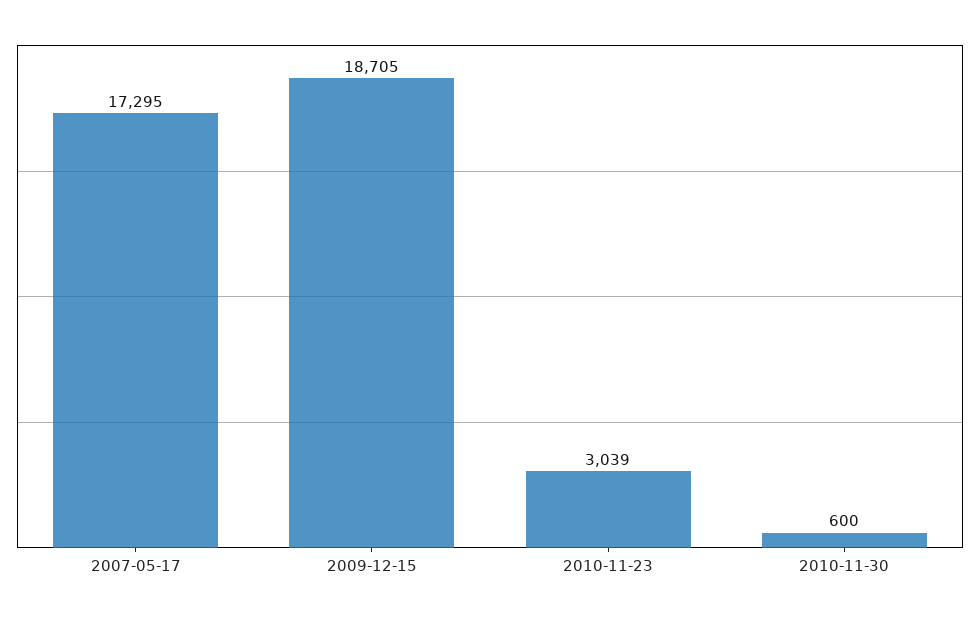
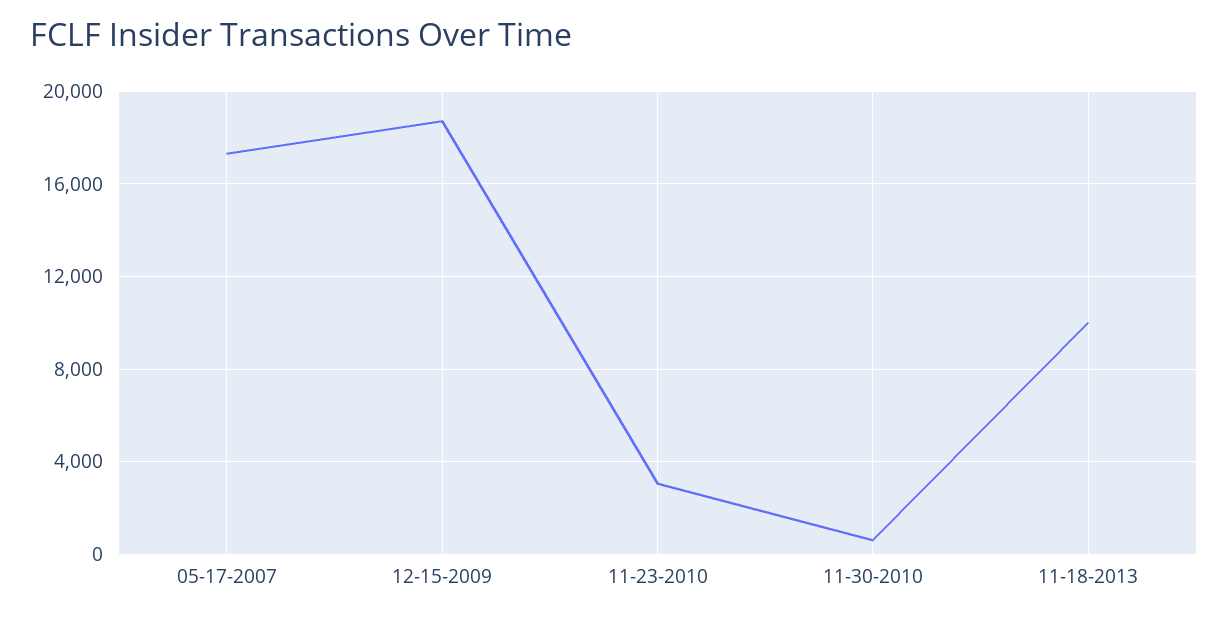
11-18-2013: none -> 10000

